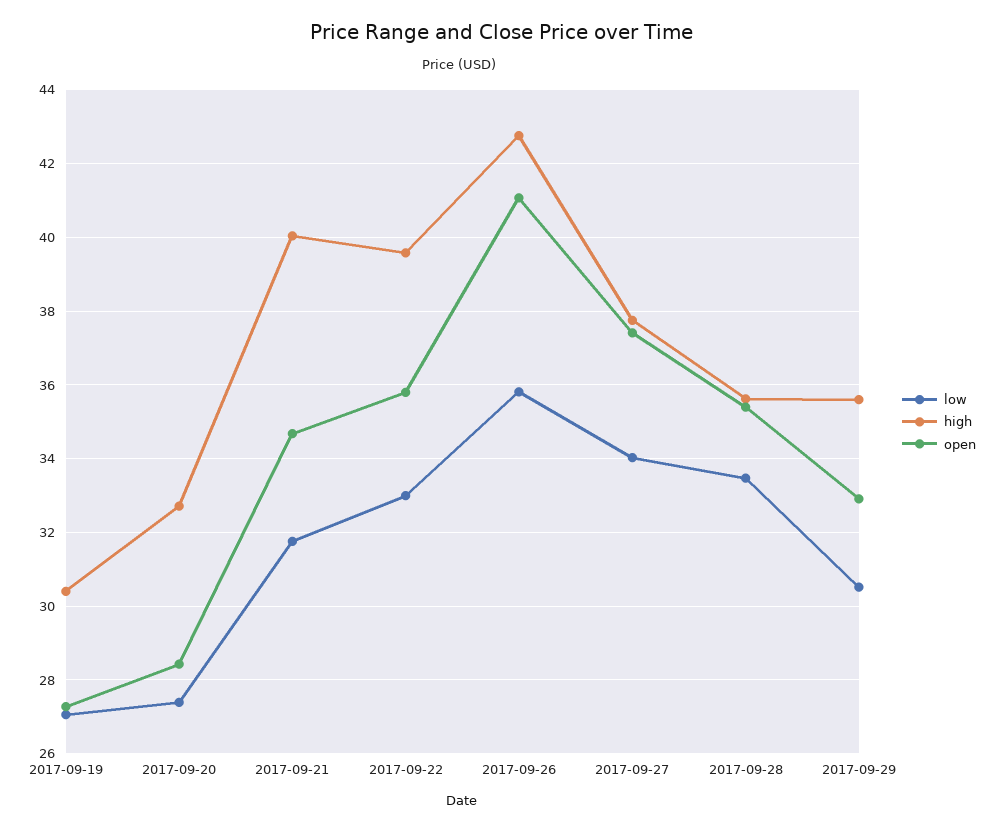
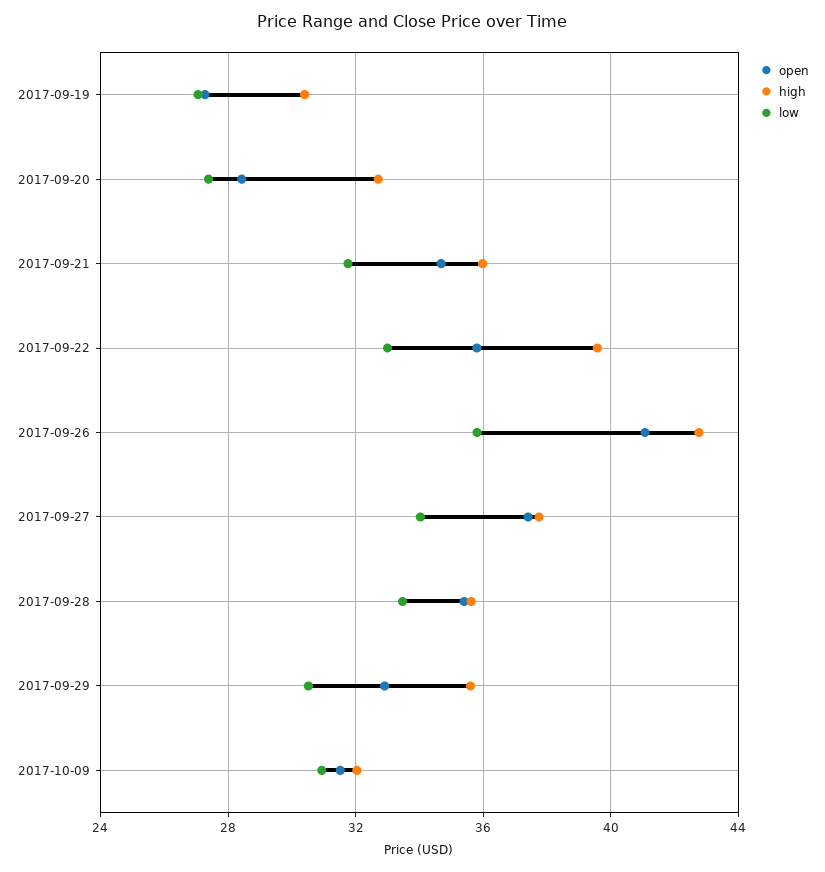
high, 2017-09-21: 40 -> 36
open, 2017-10-09: none -> 31.5
high, 2017-10-09: none -> 32
low, 2017-10-09: none -> 31

